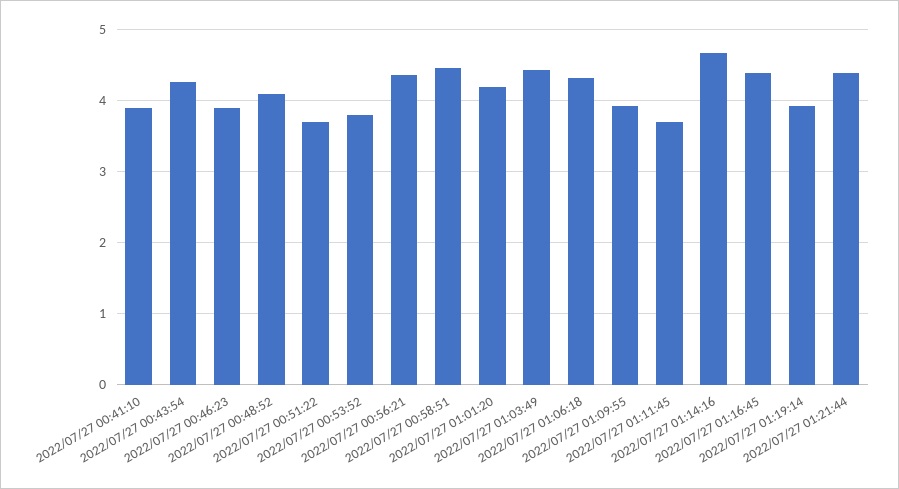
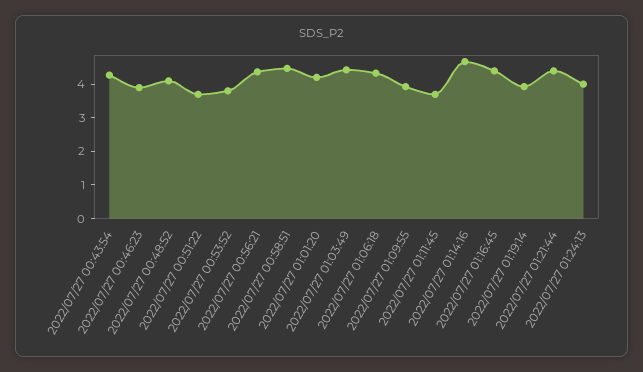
2022/07/27 00:41:10: 3.9 -> none
2022/07/27 01:24:13: none -> 4

